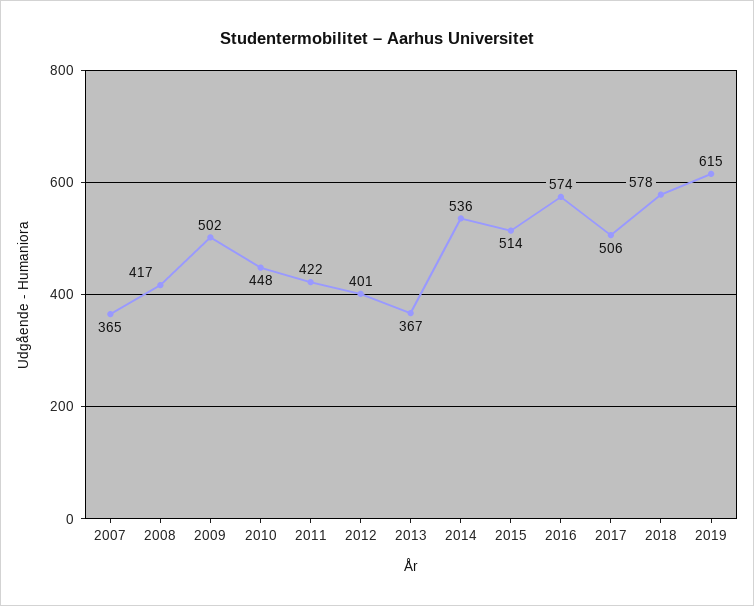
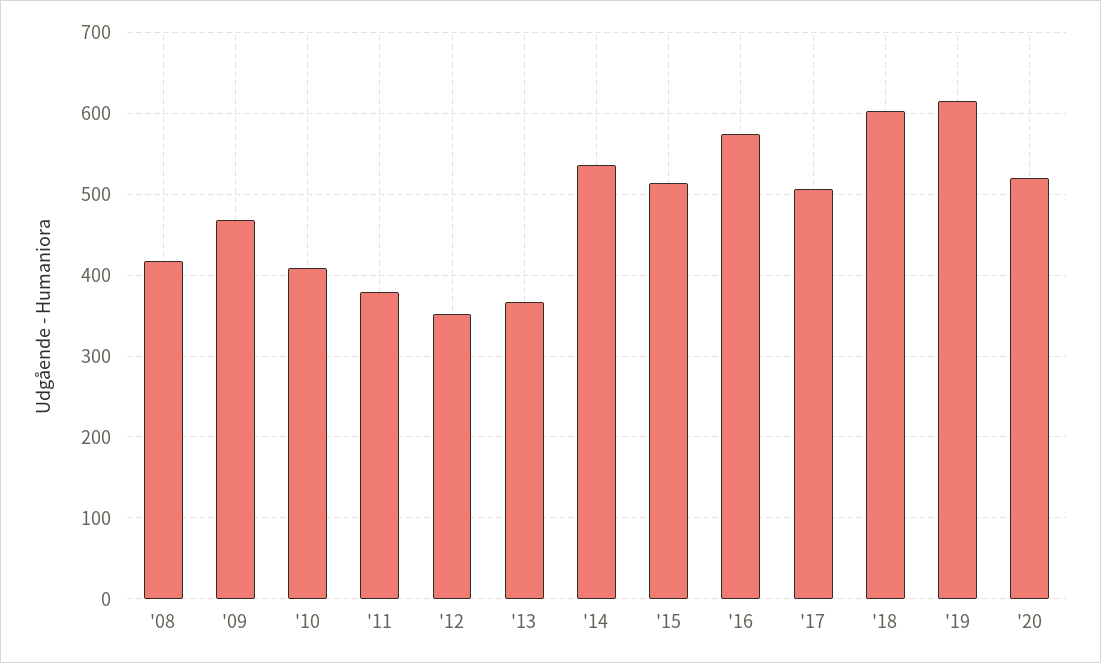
2007: 365 -> none
2009: 502 -> 470
2010: 448 -> 410
2011: 422 -> 380
2012: 401 -> 350
2018: 578 -> 600
'20: none -> 520

